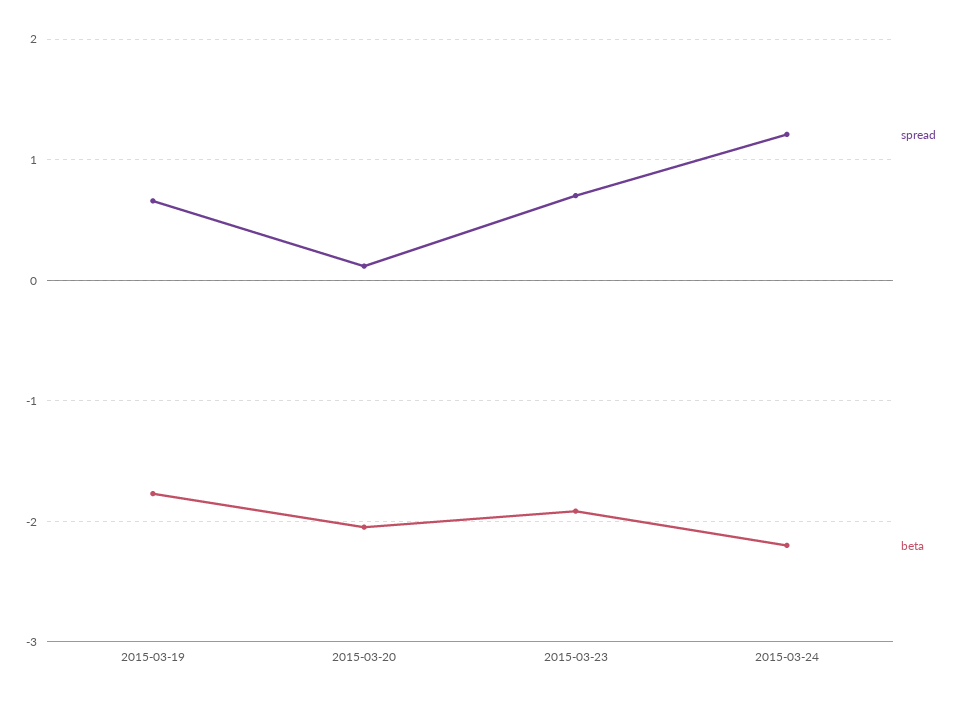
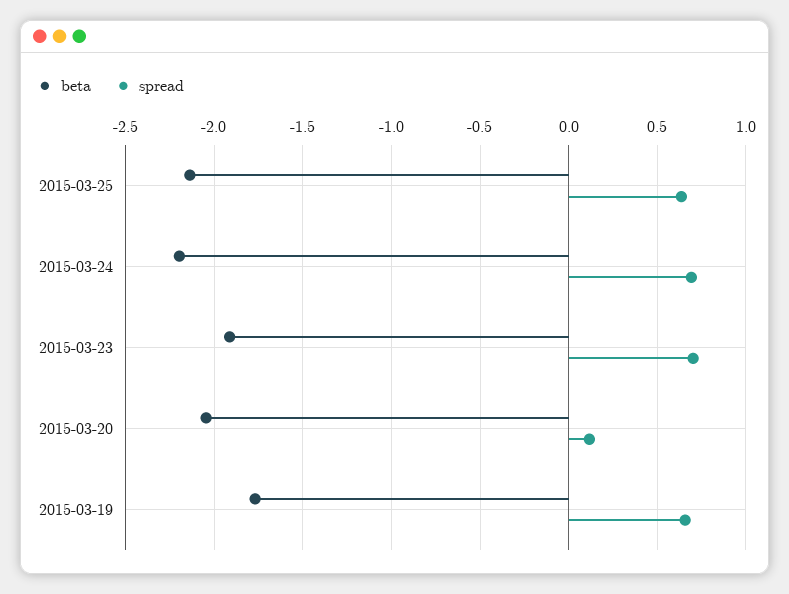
spread, 2015-03-24: 1.2 -> 0.7
beta, 2015-03-25: none -> -2.15
spread, 2015-03-25: none -> 0.65

